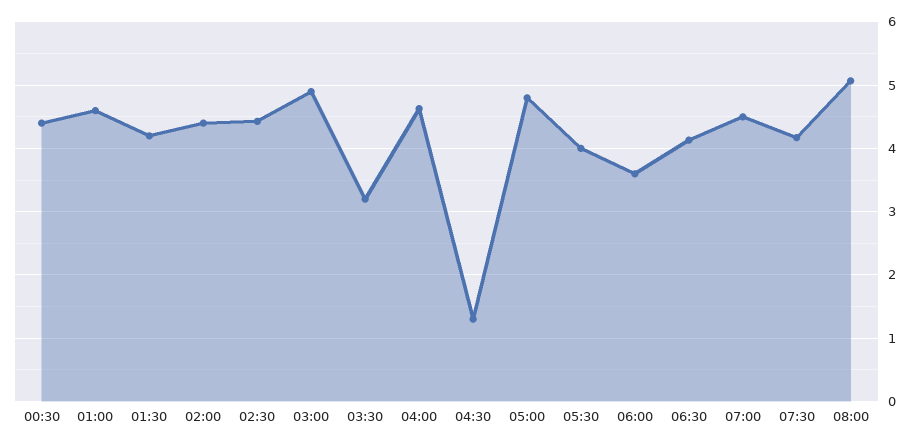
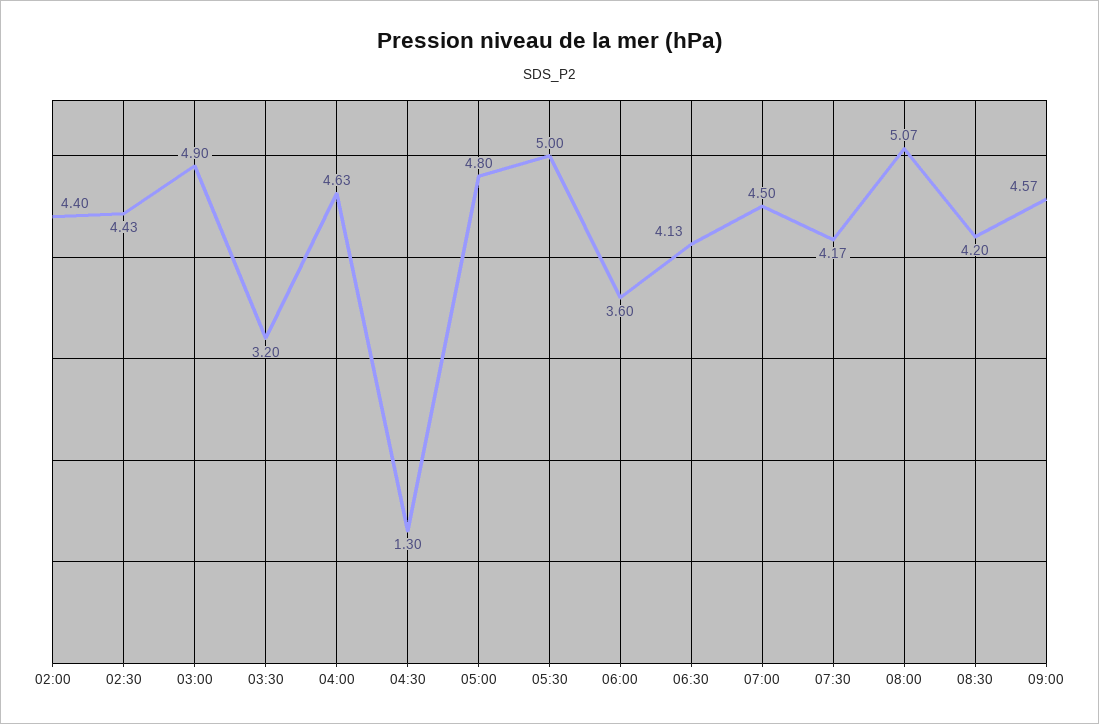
00:30: 4.4 -> none
01:00: 4.6 -> none
01:30: 4.2 -> none
05:30: 4 -> 5
08:30: none -> 4.2
09:00: none -> 4.57

